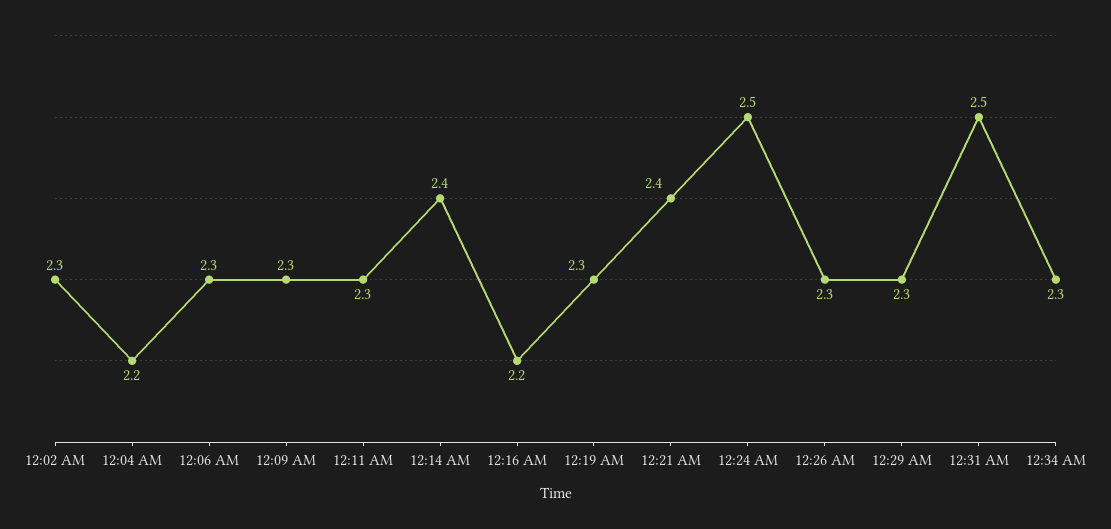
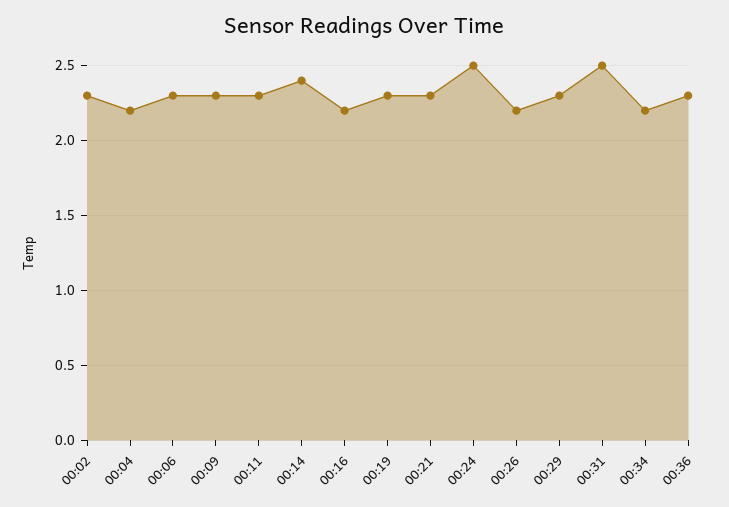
12:21 AM: 2.4 -> 2.3
12:26 AM: 2.3 -> 2.2
12:34 AM: 2.3 -> 2.2
00:36: none -> 2.3

